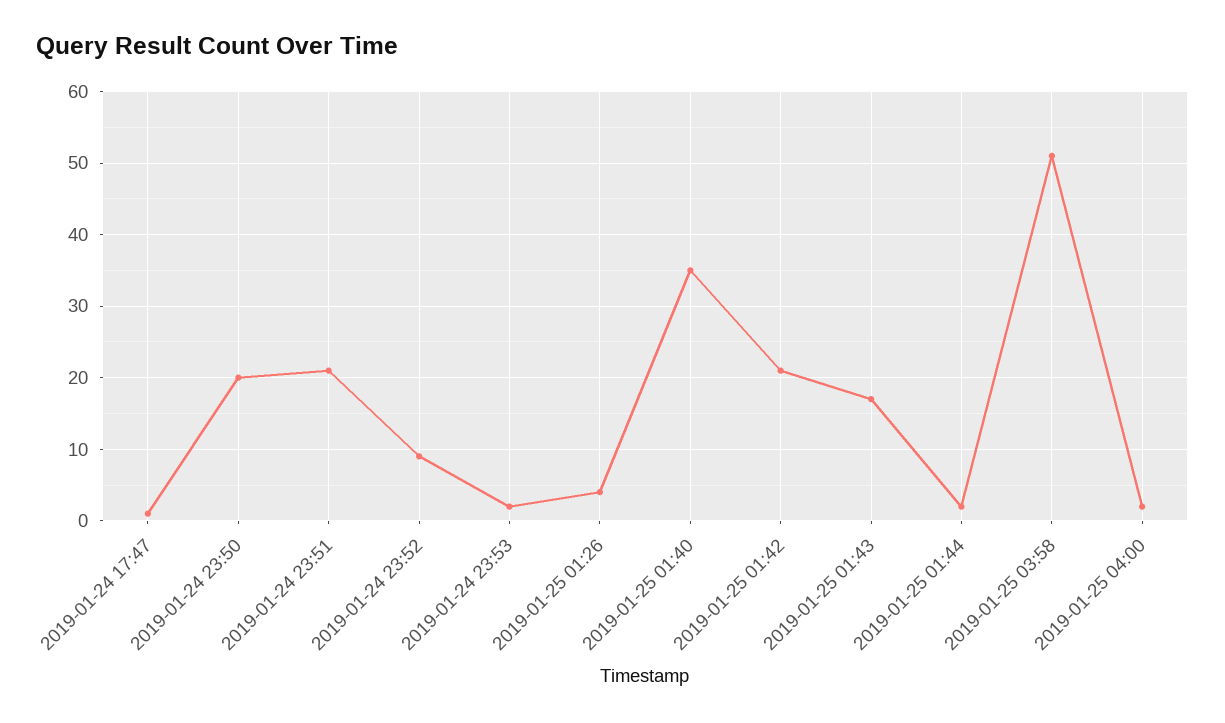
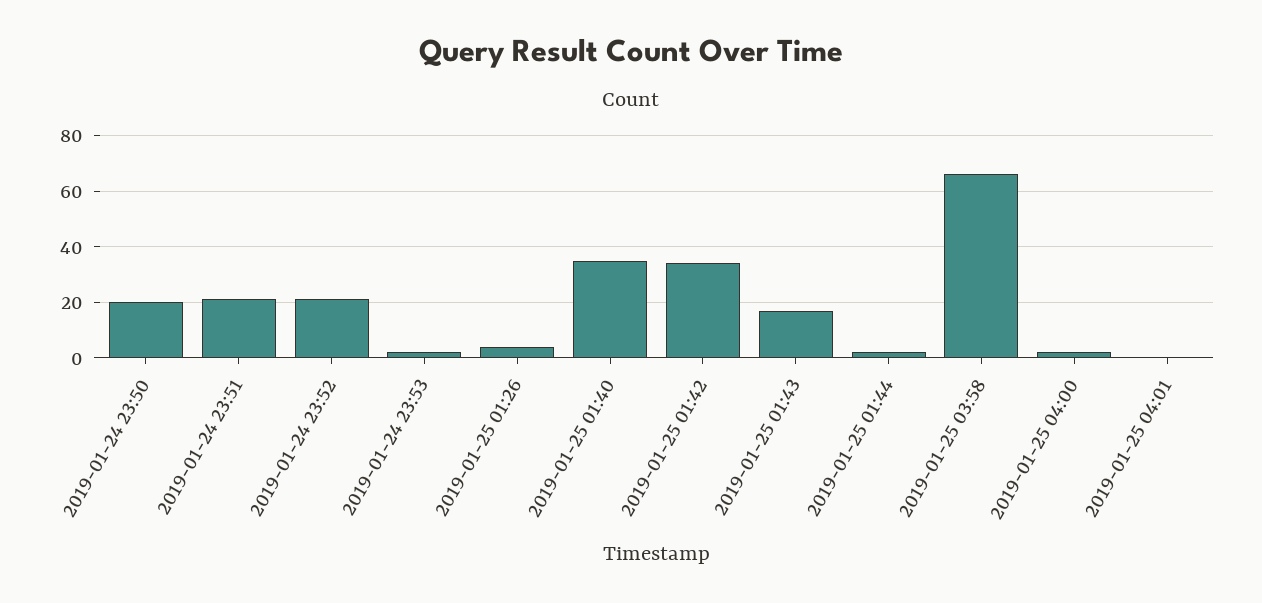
2019-01-24 17:47: 1 -> none
2019-01-24 23:52: 9 -> 20
2019-01-25 01:42: 21 -> 35
2019-01-25 03:58: 51 -> 65
2019-01-25 04:01: none -> 0

